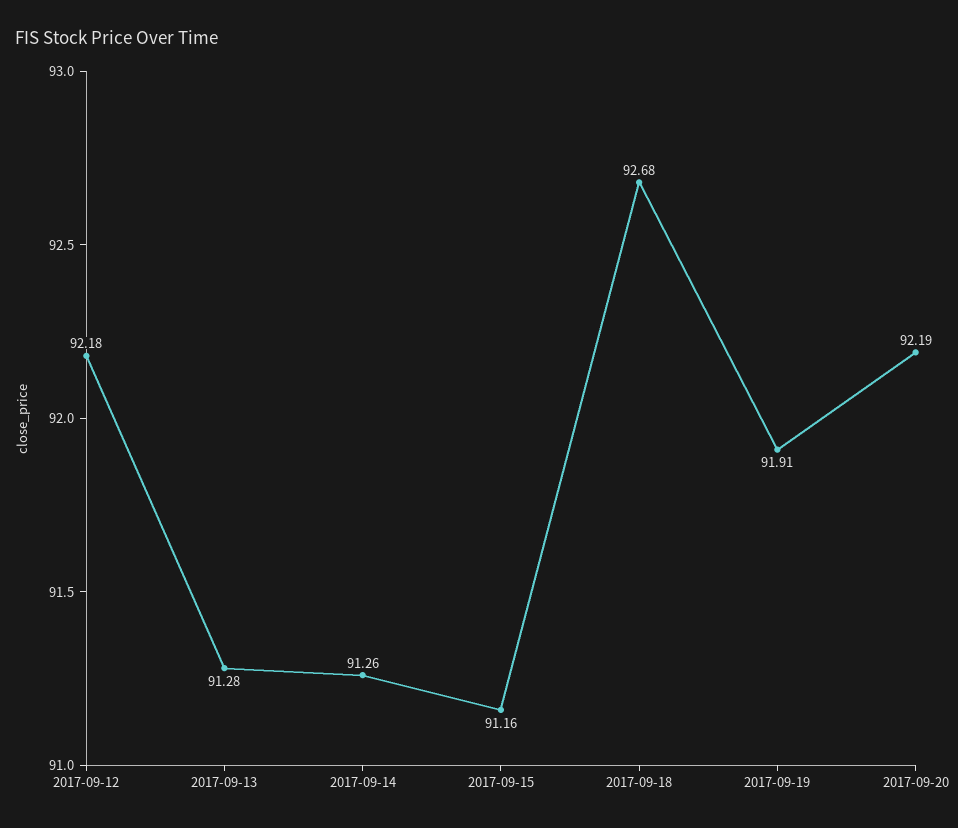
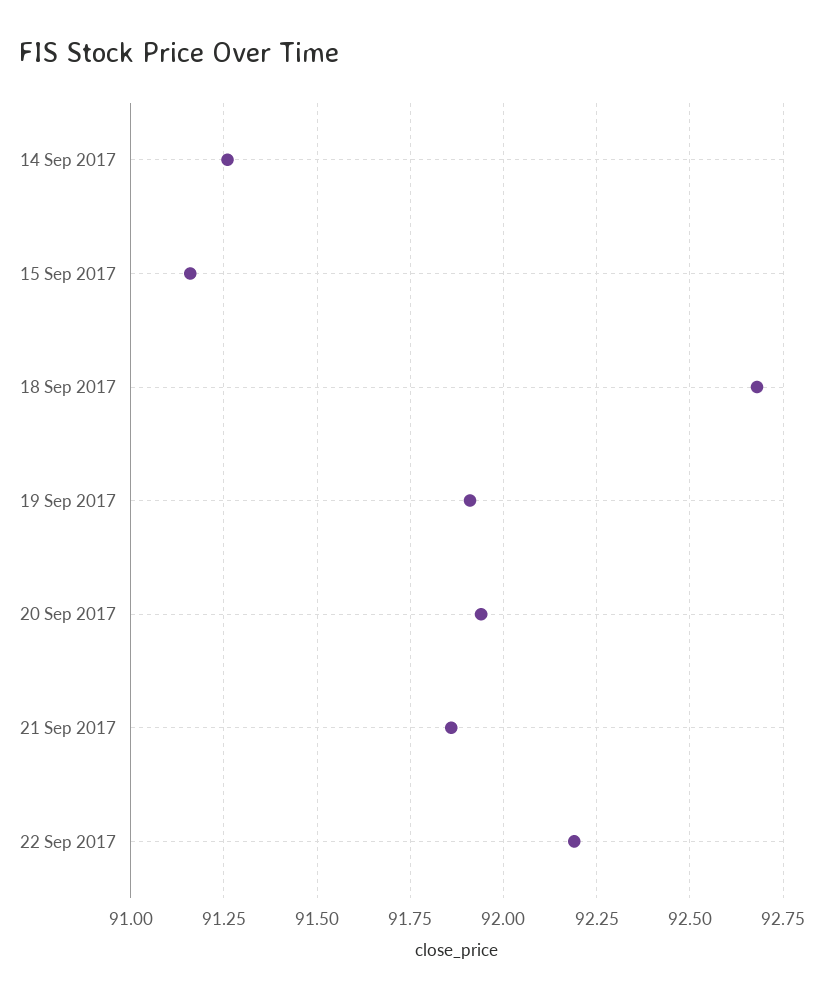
2017-09-12: 92.18 -> none
2017-09-13: 91.28 -> none
2017-09-20: 92.19 -> 91.95
21 Sep 2017: none -> 91.85
22 Sep 2017: none -> 92.2

